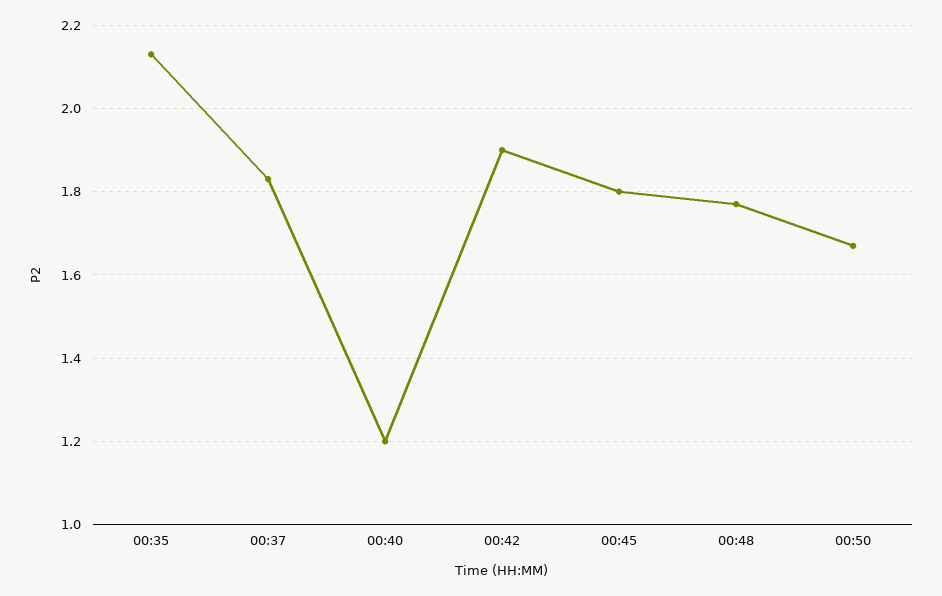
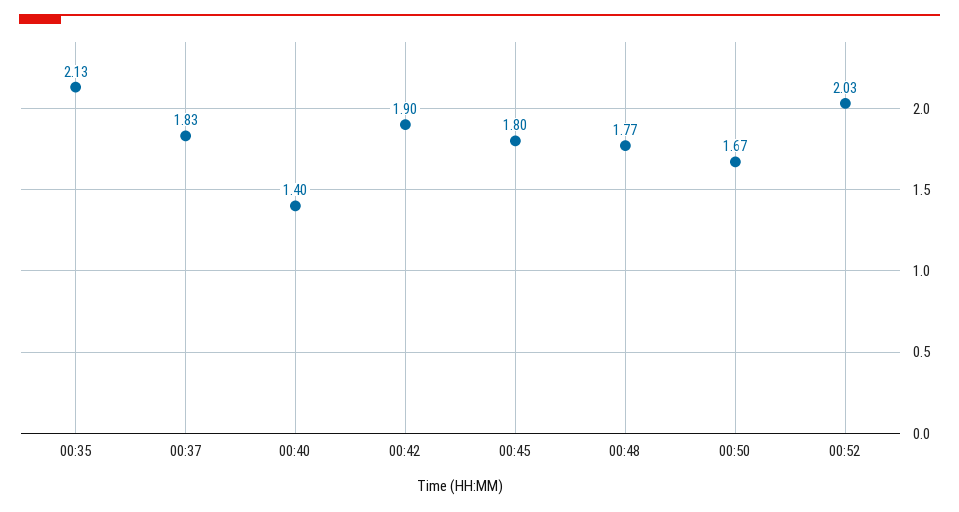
00:40: 1.2 -> 1.4
00:52: none -> 2.03

